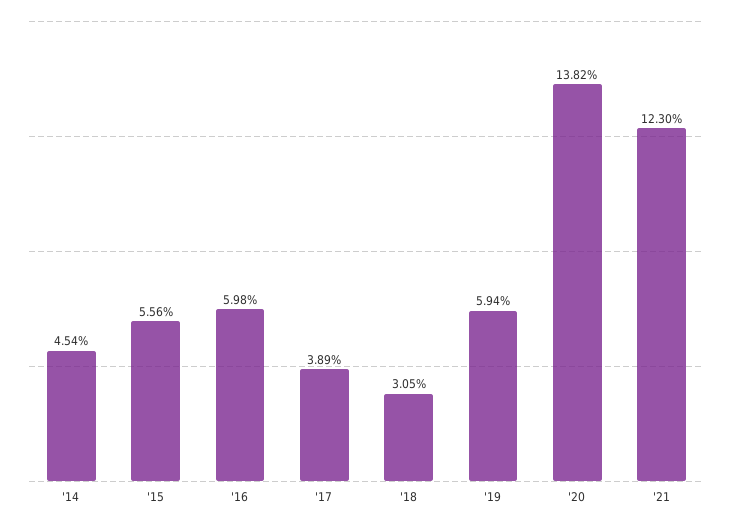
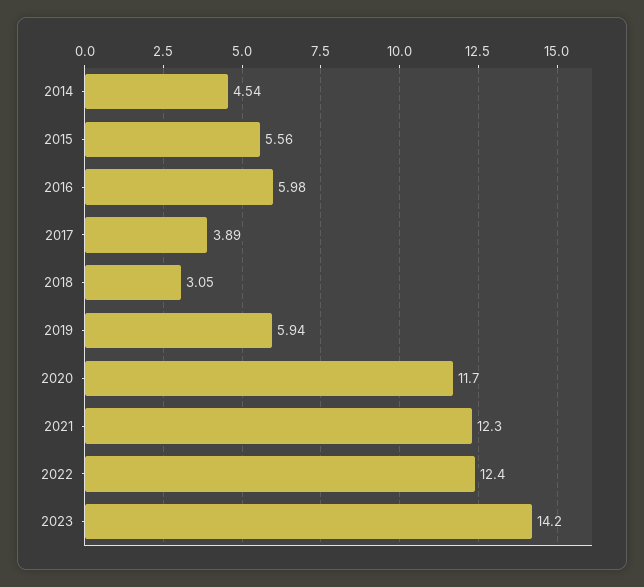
'20: 13.82 -> 11.7
2022: none -> 12.4
2023: none -> 14.2

